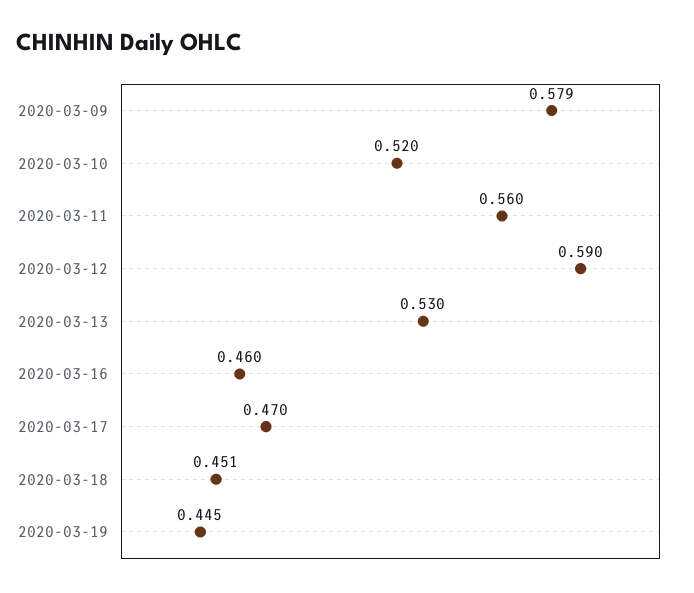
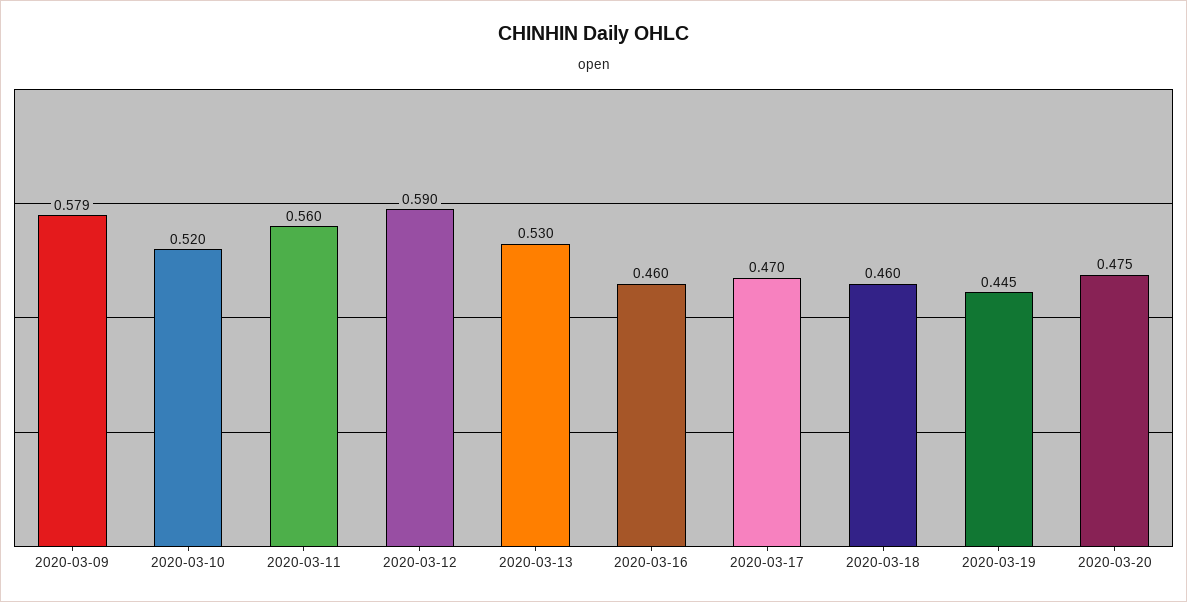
2020-03-18: 0.451 -> 0.46
2020-03-20: none -> 0.475

